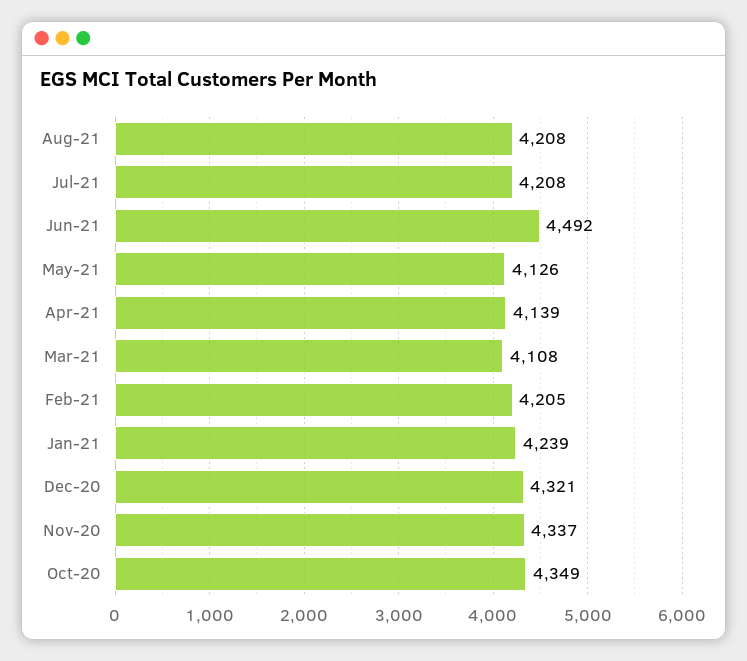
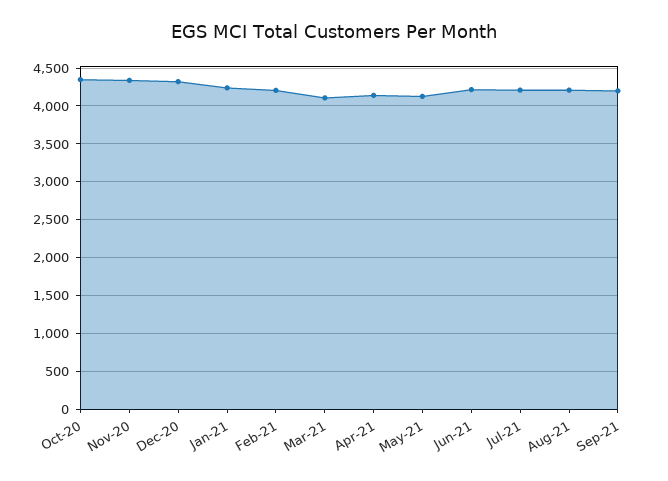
Jun-21: 4492 -> 4200
Sep-21: none -> 4200

